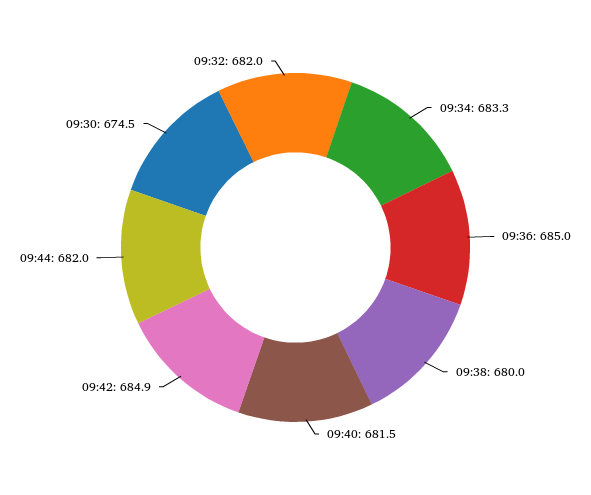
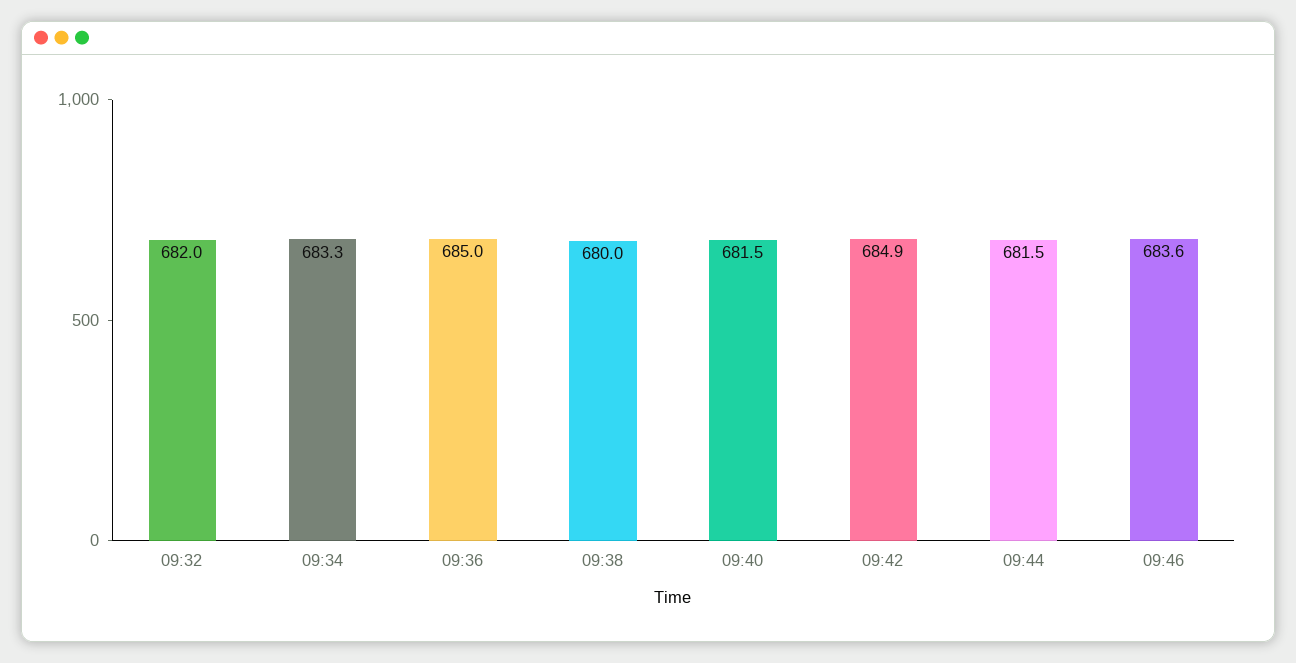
09:44: 682 -> 681.5
09:30: 674.5 -> none
09:46: none -> 683.6

